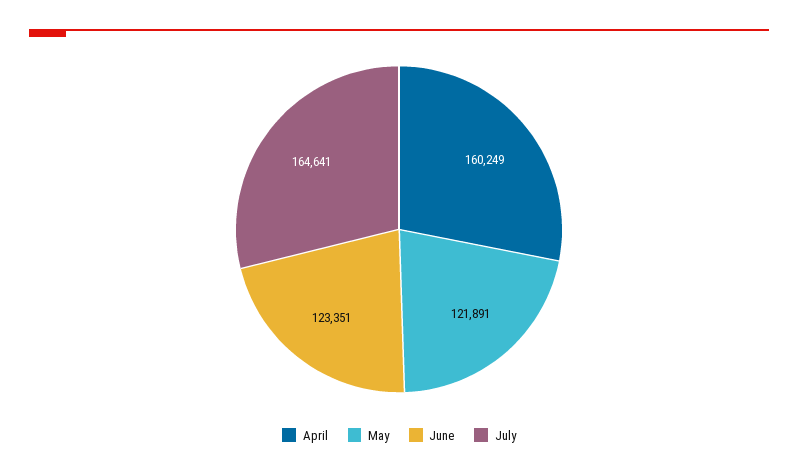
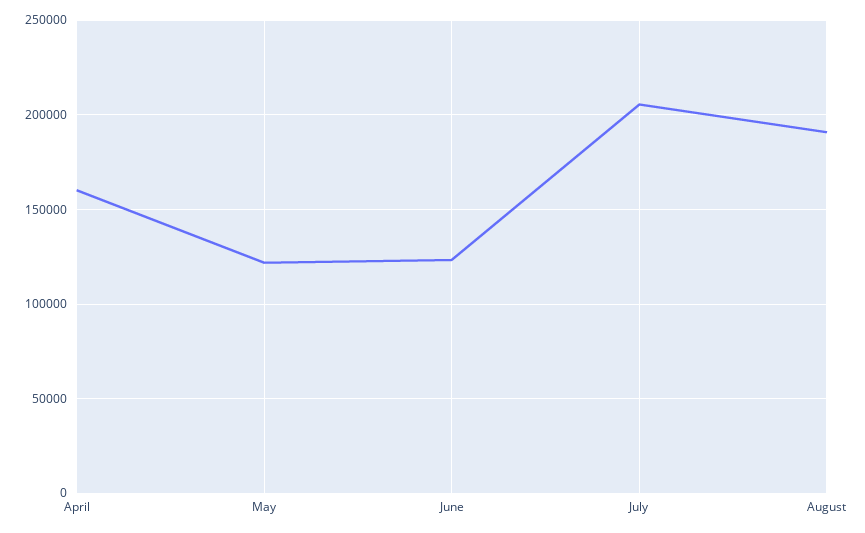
July: 164641 -> 205000
August: none -> 190000

